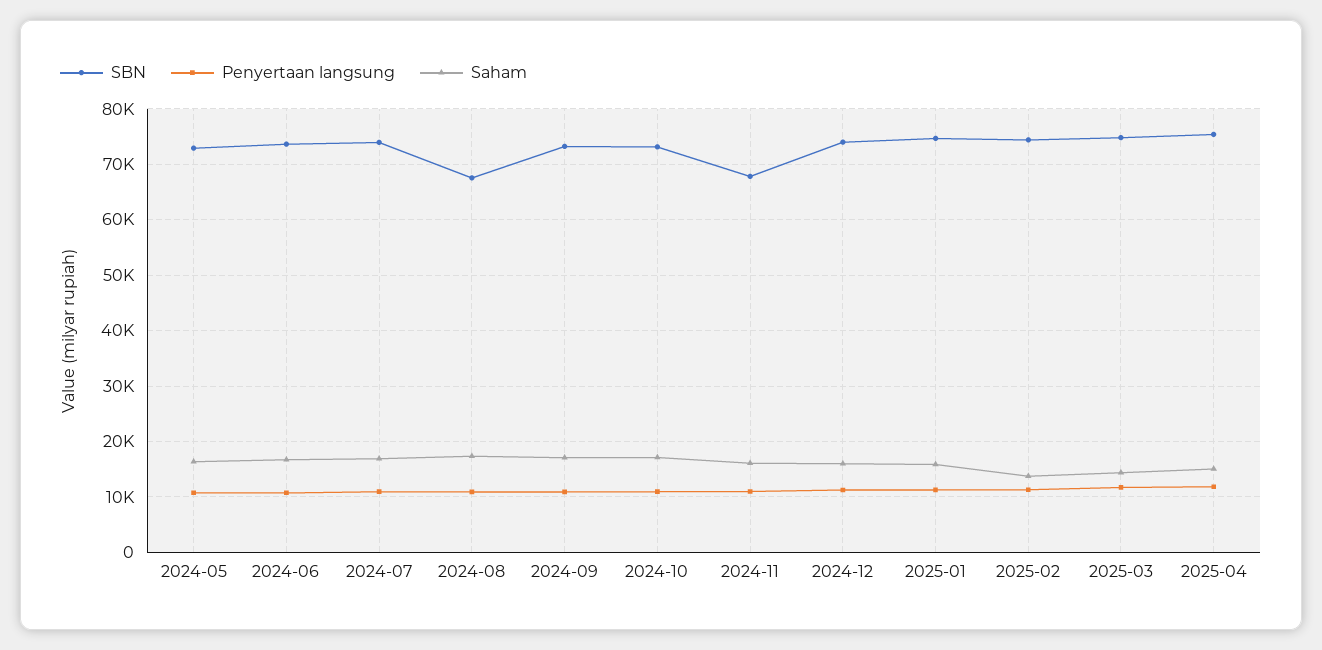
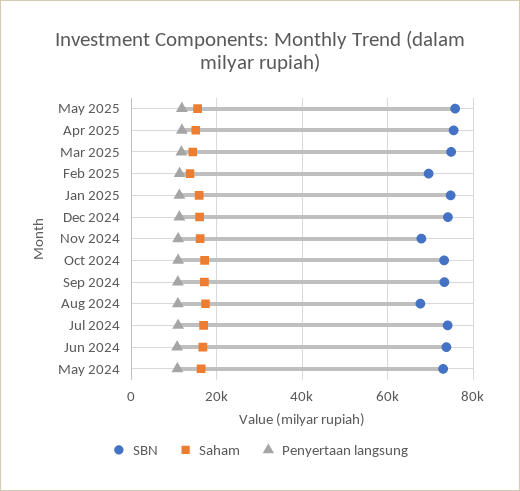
SBN, 2025-02: 74000 -> 70000
SBN, May 2025: none -> 76000
Saham, May 2025: none -> 16000
Penyertaan langsung, May 2025: none -> 12000

